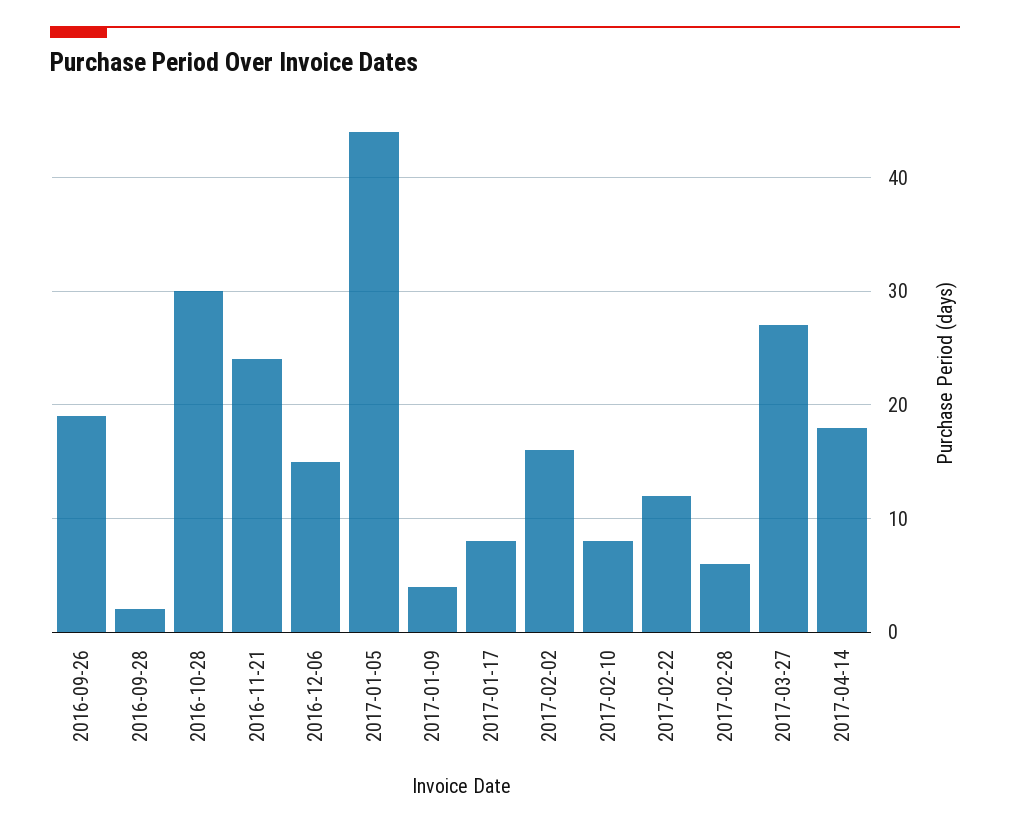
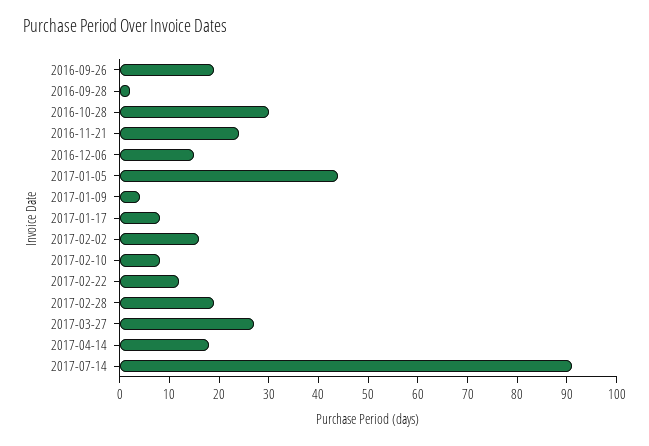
2017-02-28: 6 -> 20
2017-07-14: none -> 90

